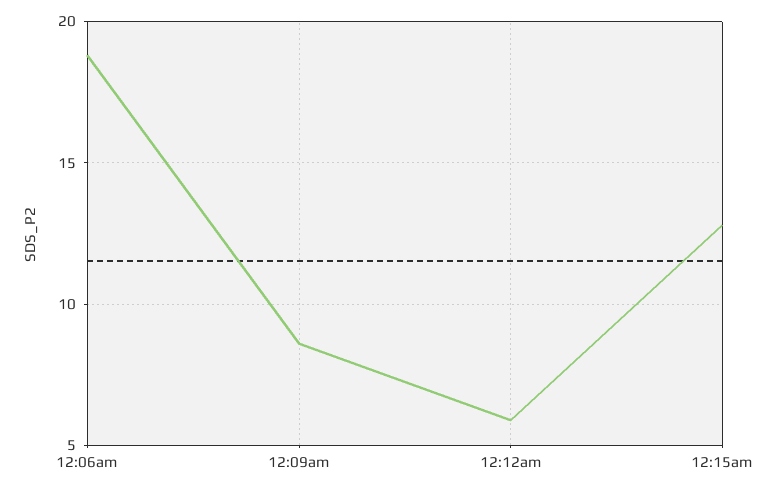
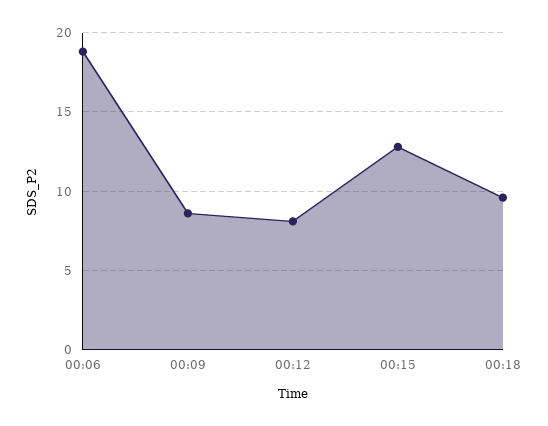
12:12am: 6 -> 8
00:18: none -> 9.5

